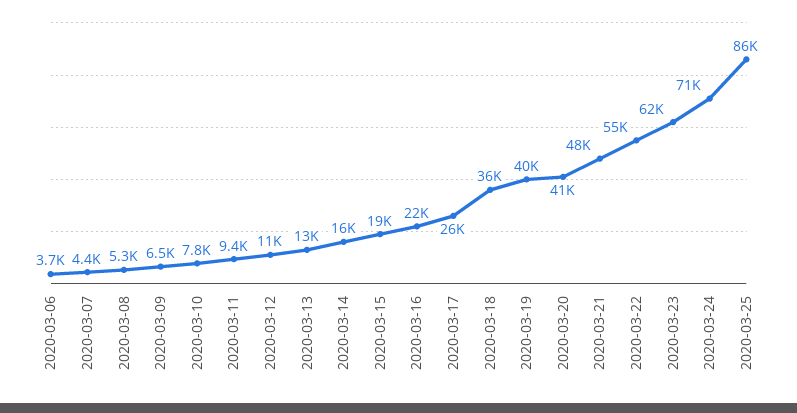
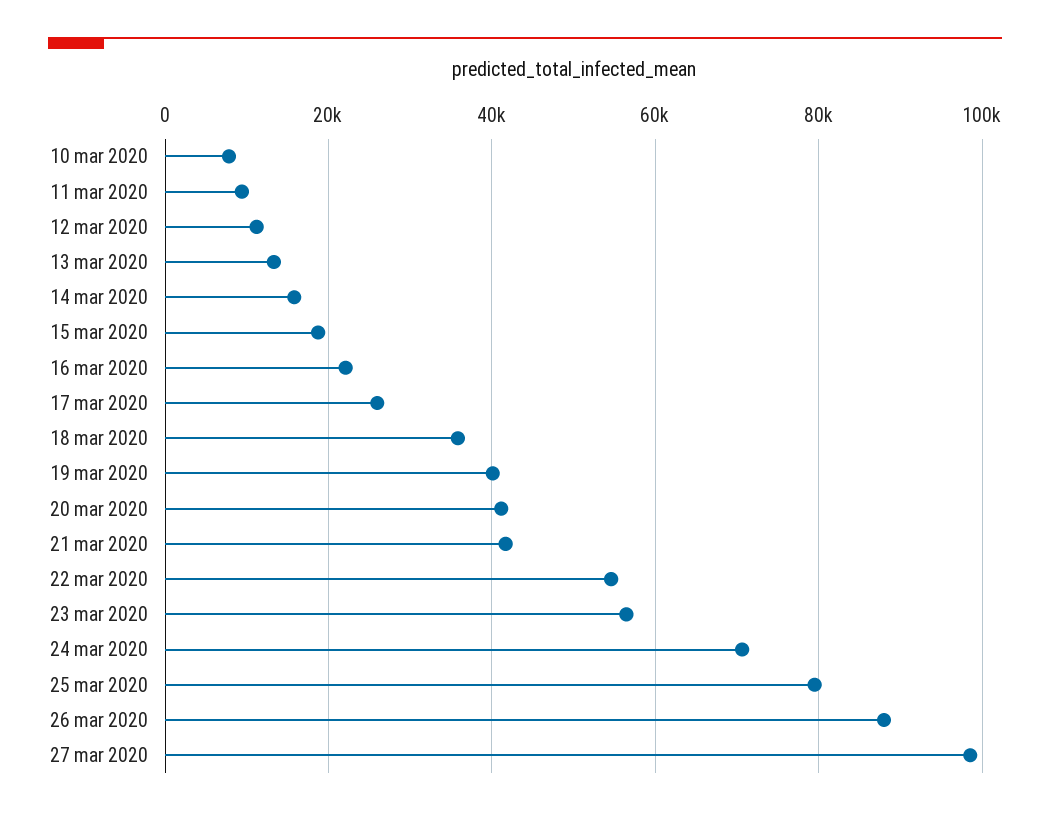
2020-03-06: 3700 -> none
2020-03-07: 4400 -> none
2020-03-08: 5300 -> none
2020-03-09: 6500 -> none
2020-03-21: 48000 -> 42000
2020-03-23: 62000 -> 56000
2020-03-25: 86000 -> 80000
26 mar 2020: none -> 88000
27 mar 2020: none -> 98000

